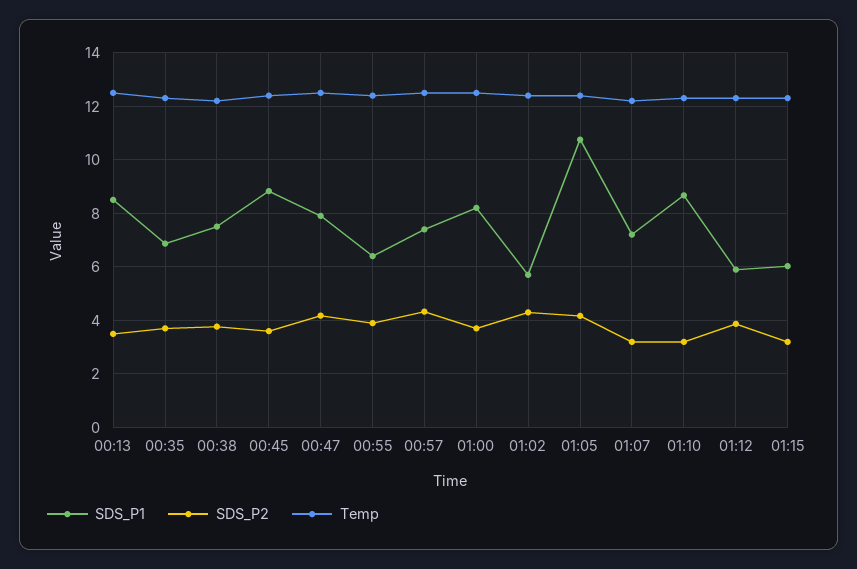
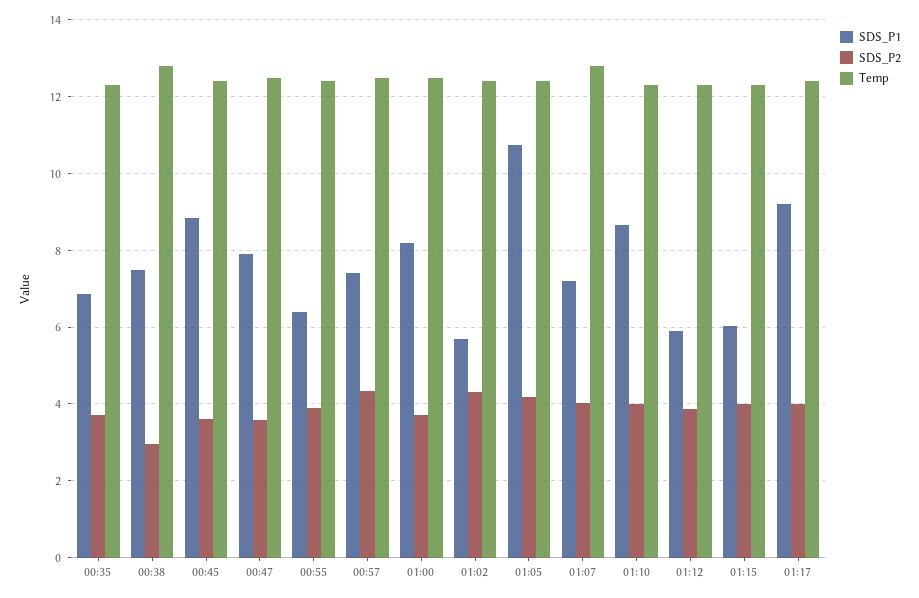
SDS_P1, 00:13: 8.5 -> none
SDS_P2, 00:13: 3.5 -> none
Temp, 00:13: 12.5 -> none
SDS_P2, 00:38: 3.75 -> 3
Temp, 00:38: 12.25 -> 12.8
SDS_P2, 00:47: 4.25 -> 3.6
SDS_P2, 01:07: 3.25 -> 4
Temp, 01:07: 12.25 -> 12.8
SDS_P2, 01:10: 3.25 -> 4
SDS_P2, 01:15: 3.25 -> 4
SDS_P1, 01:17: none -> 9.2
SDS_P2, 01:17: none -> 4
Temp, 01:17: none -> 12.4

